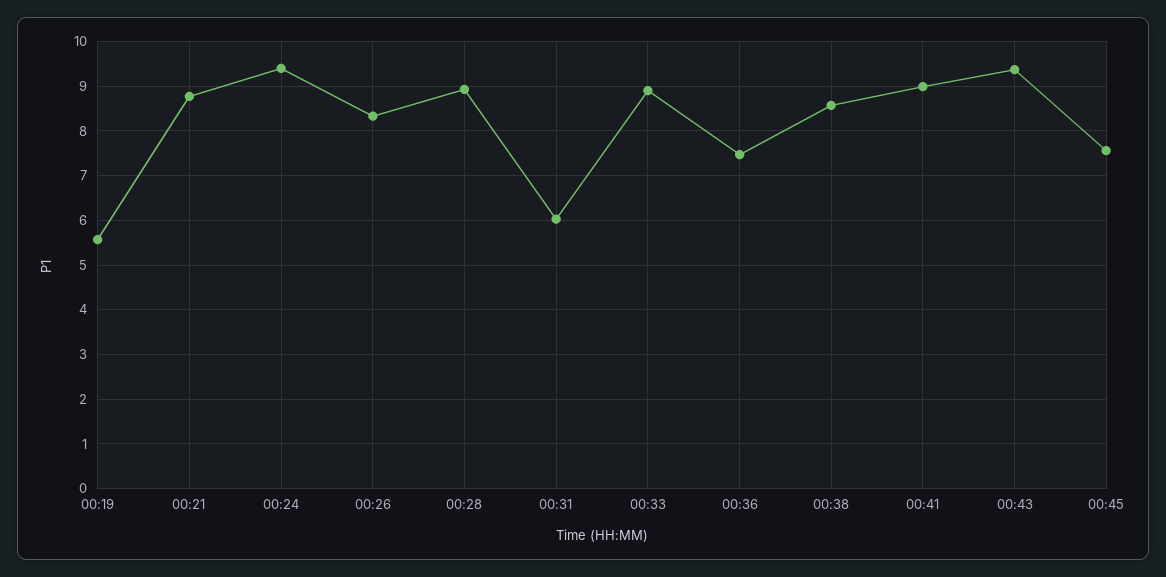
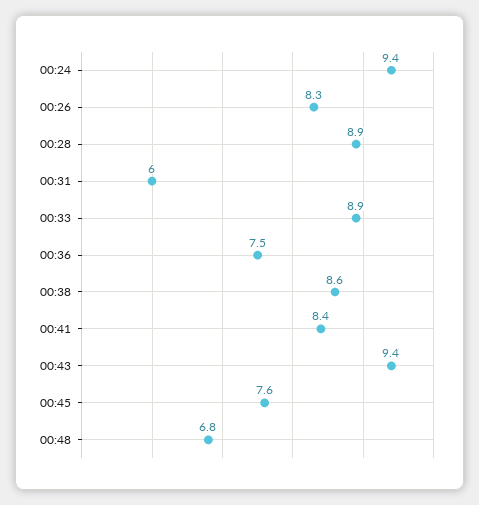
00:19: 5.6 -> none
00:21: 8.8 -> none
00:41: 9 -> 8.4
00:48: none -> 6.8

